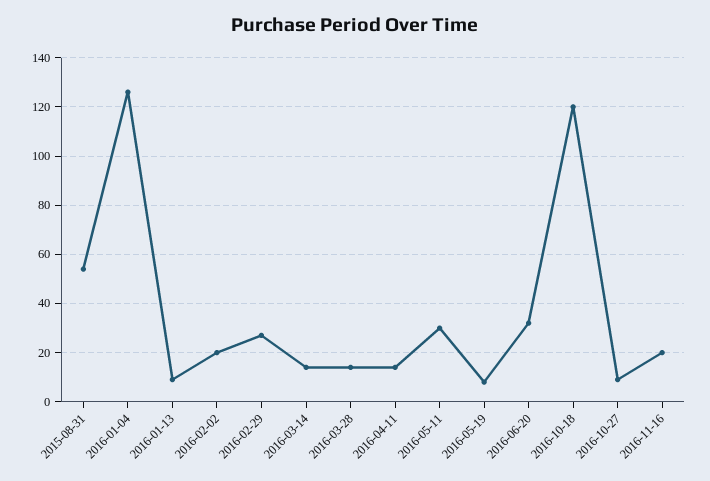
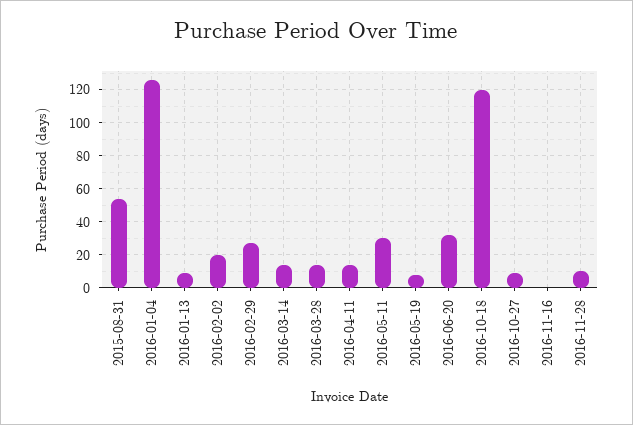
2016-11-16: 20 -> 0
2016-11-28: none -> 10

